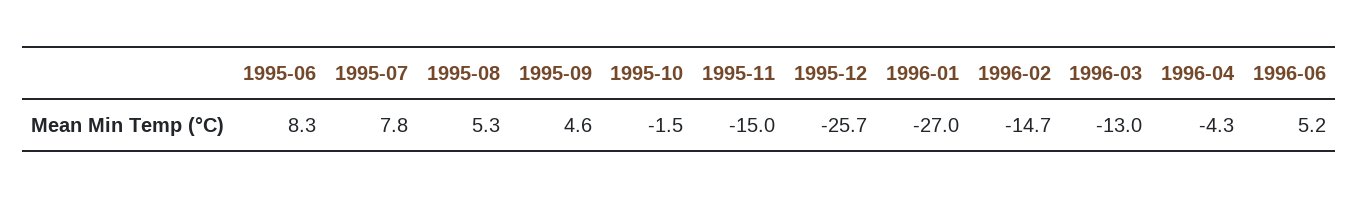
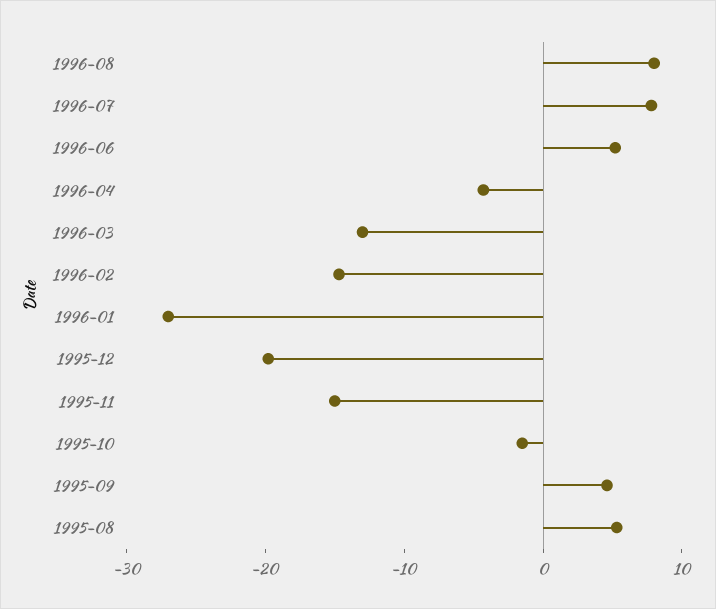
1995-06: 8.3 -> none
1995-07: 7.8 -> none
1995-12: -25.7 -> -20
1996-08: none -> 8
1996-07: none -> 8

